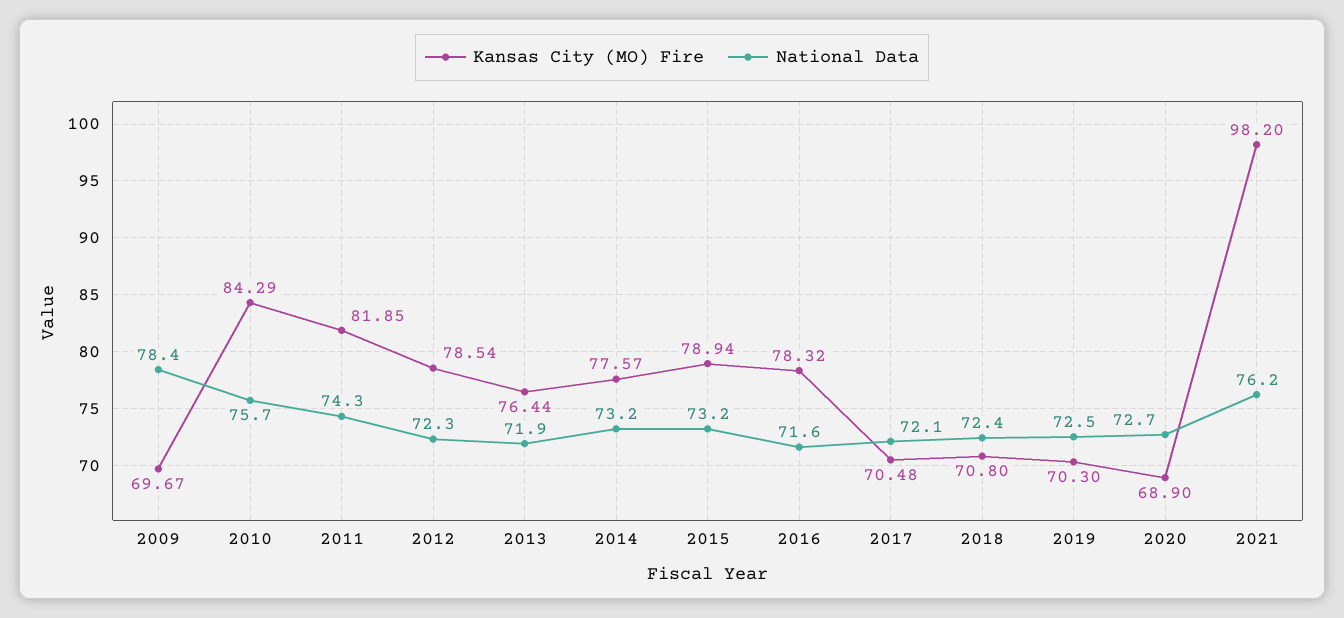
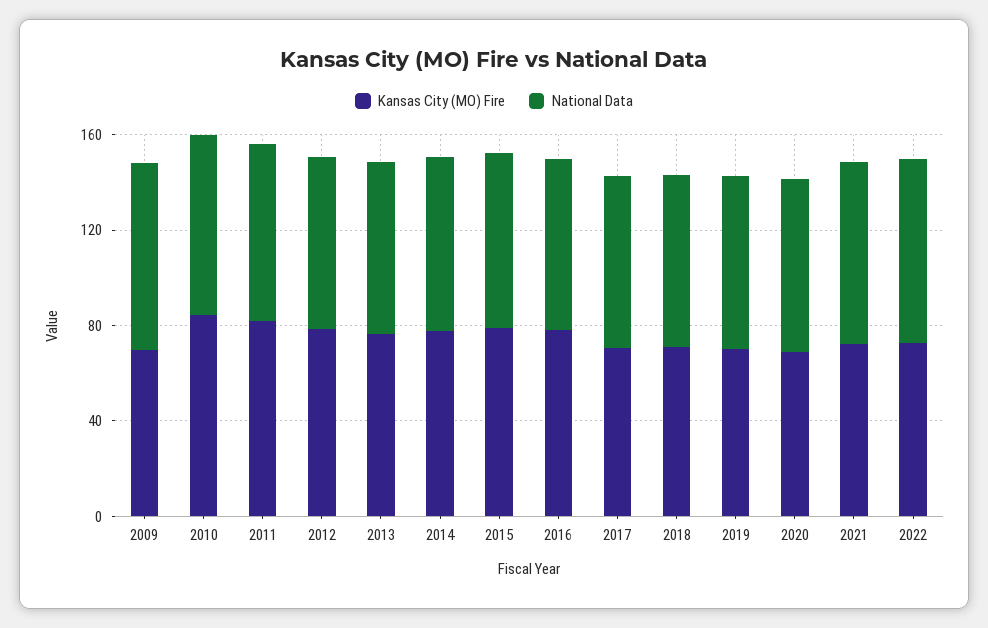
Kansas City (MO) Fire, 2021: 98.2 -> 70
Kansas City (MO) Fire, 2022: none -> 70
National Data, 2022: none -> 80

